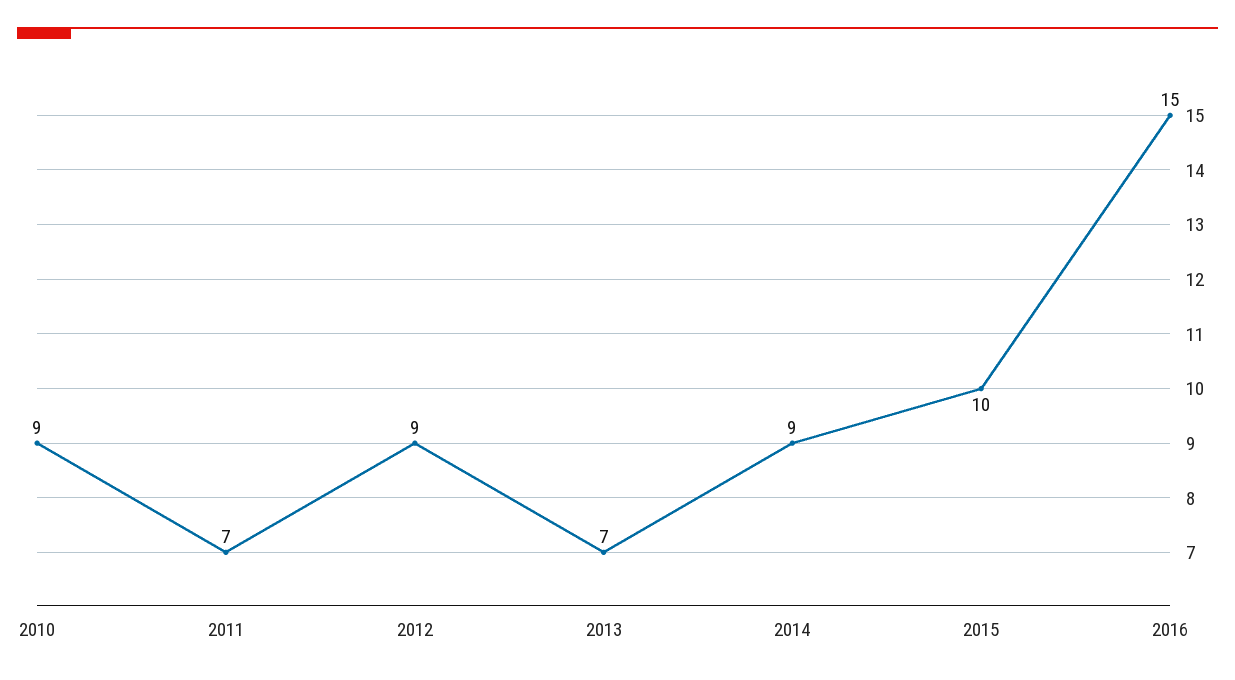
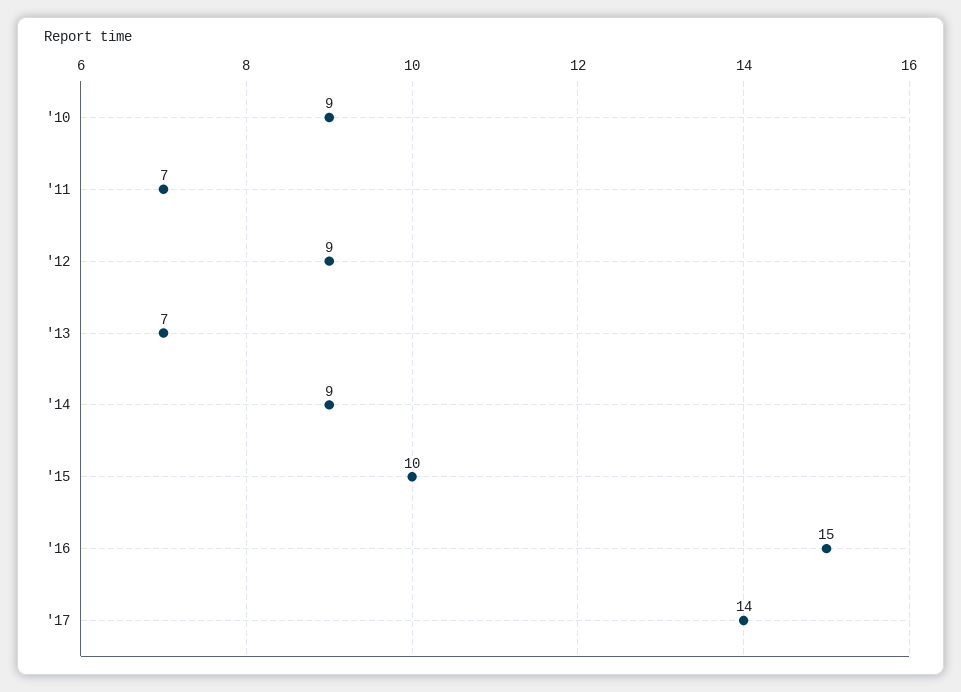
'17: none -> 14

